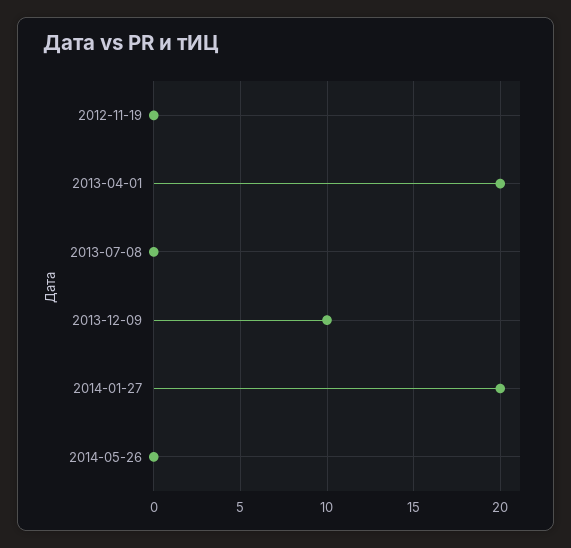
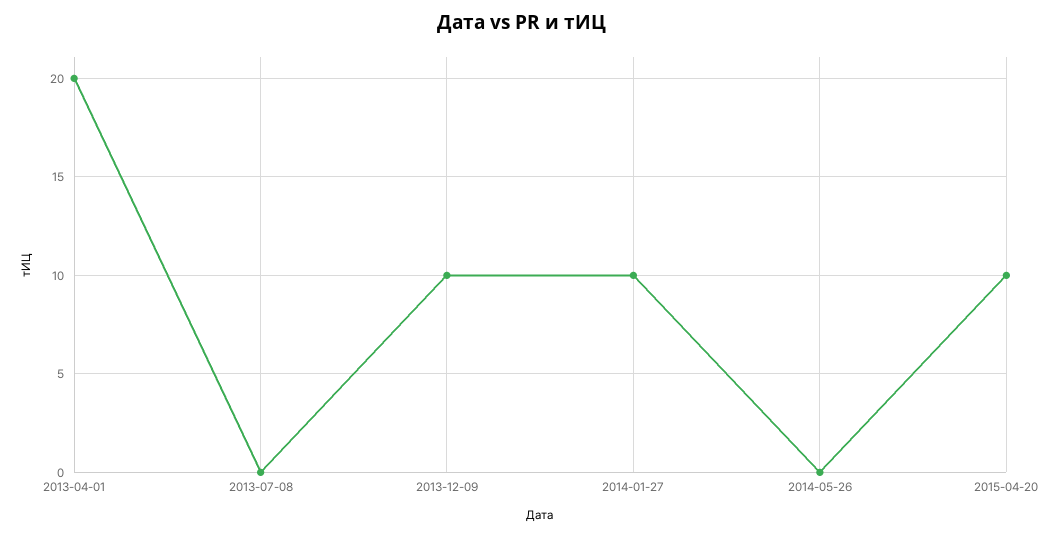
2012-11-19: 0 -> none
2014-01-27: 20 -> 10
2015-04-20: none -> 10

